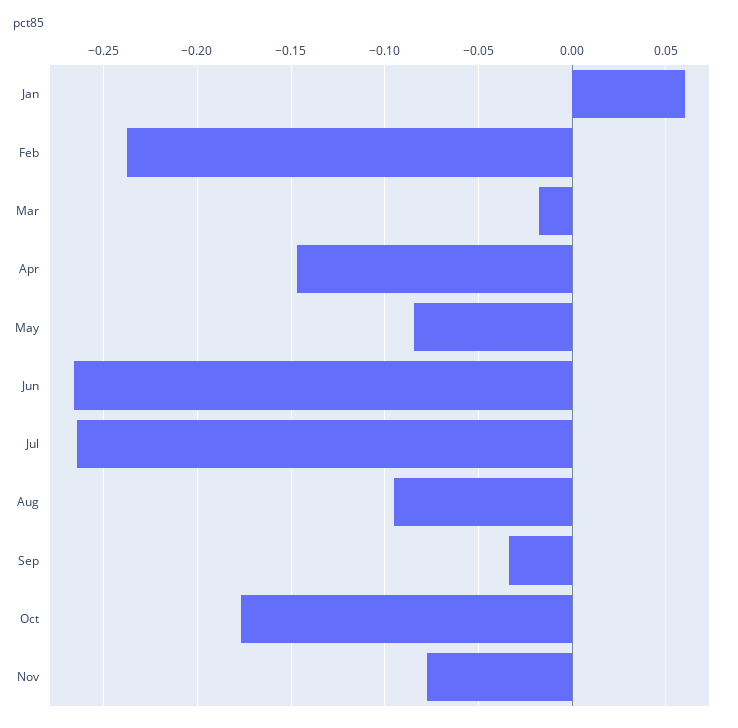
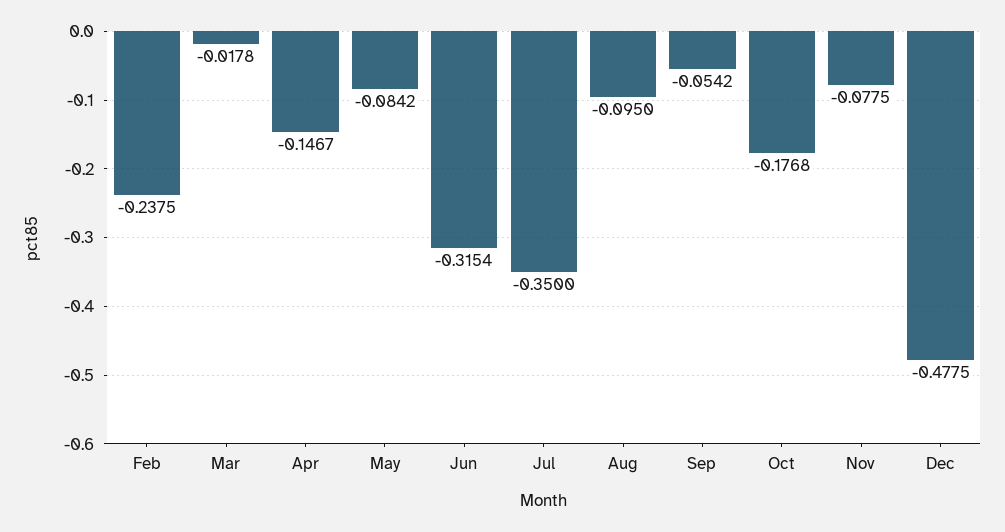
Jan: 0.06 -> none
Jun: -0.265 -> -0.3154
Jul: -0.265 -> -0.35
Sep: -0.035 -> -0.0542
Dec: none -> -0.4775

